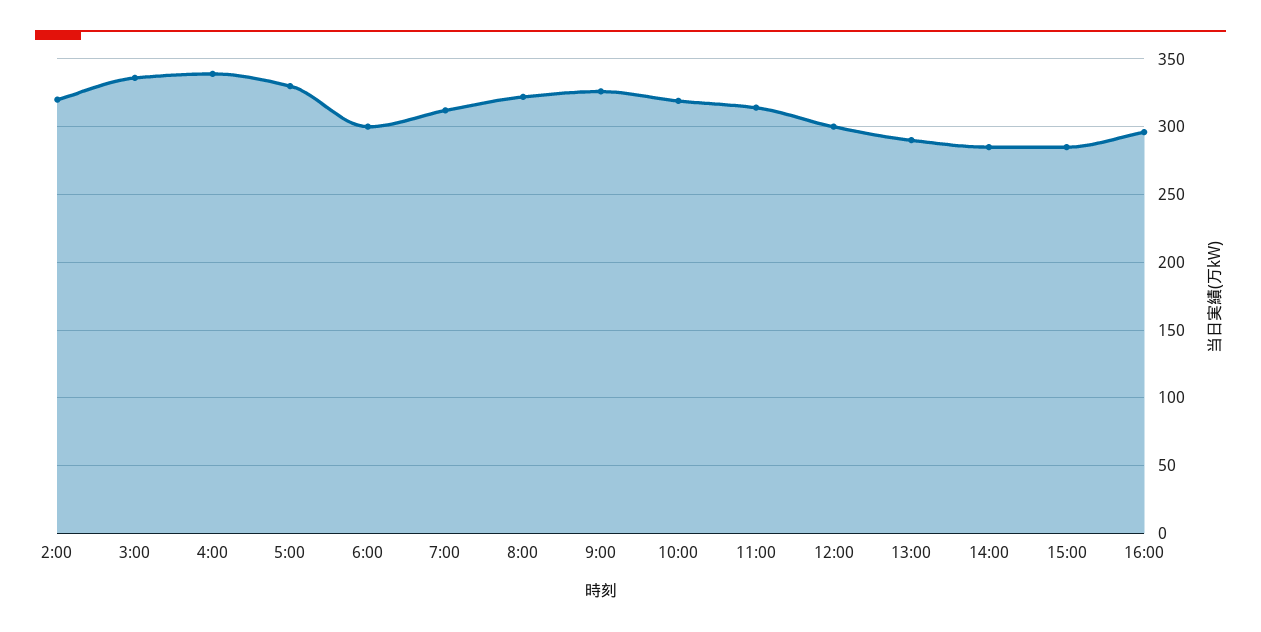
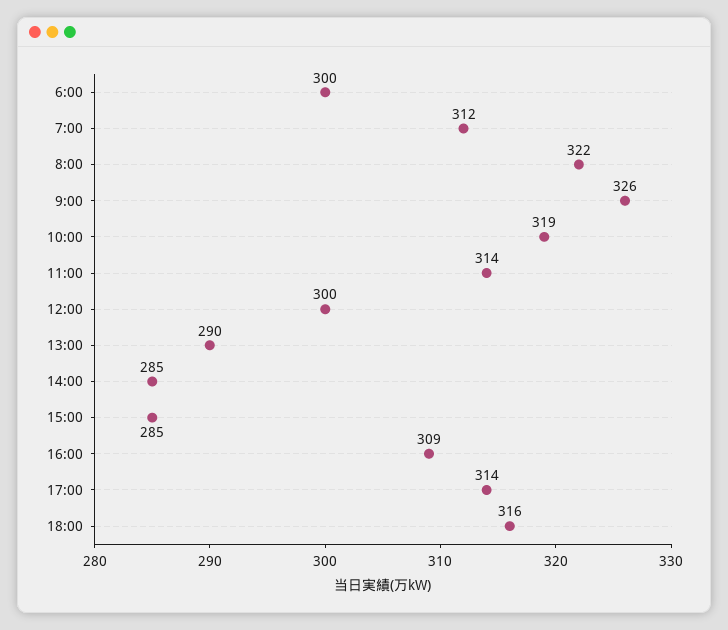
2:00: 320 -> none
3:00: 335 -> none
4:00: 340 -> none
5:00: 330 -> none
16:00: 295 -> 309
17:00: none -> 314
18:00: none -> 316

